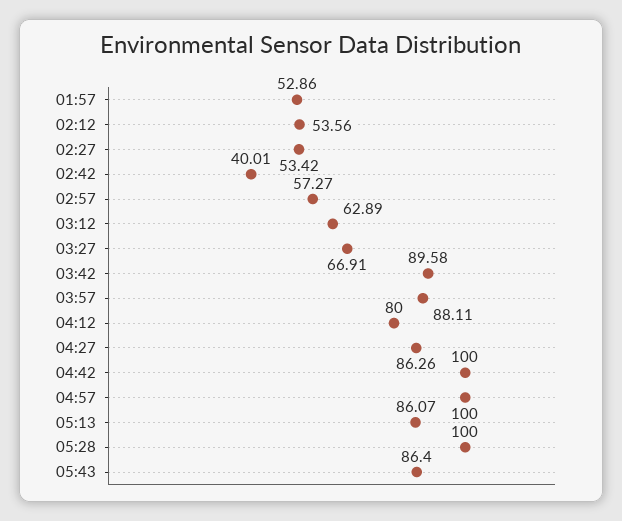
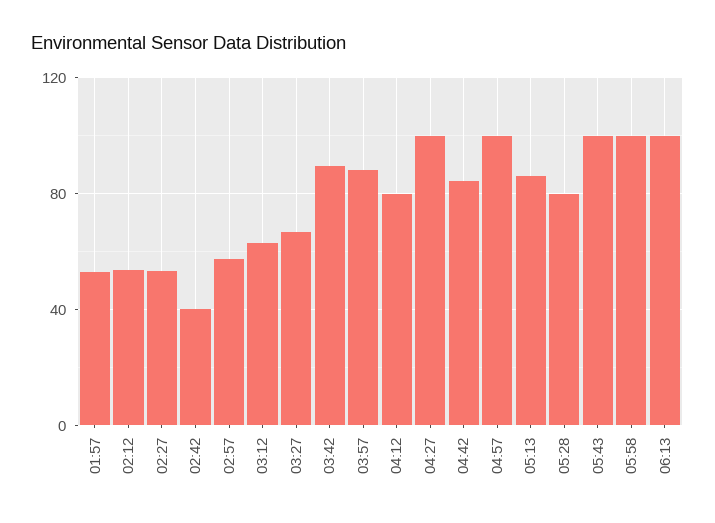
04:27: 86.26 -> 100
04:42: 100 -> 85
05:28: 100 -> 80
05:43: 86.4 -> 100
05:58: none -> 100
06:13: none -> 100

